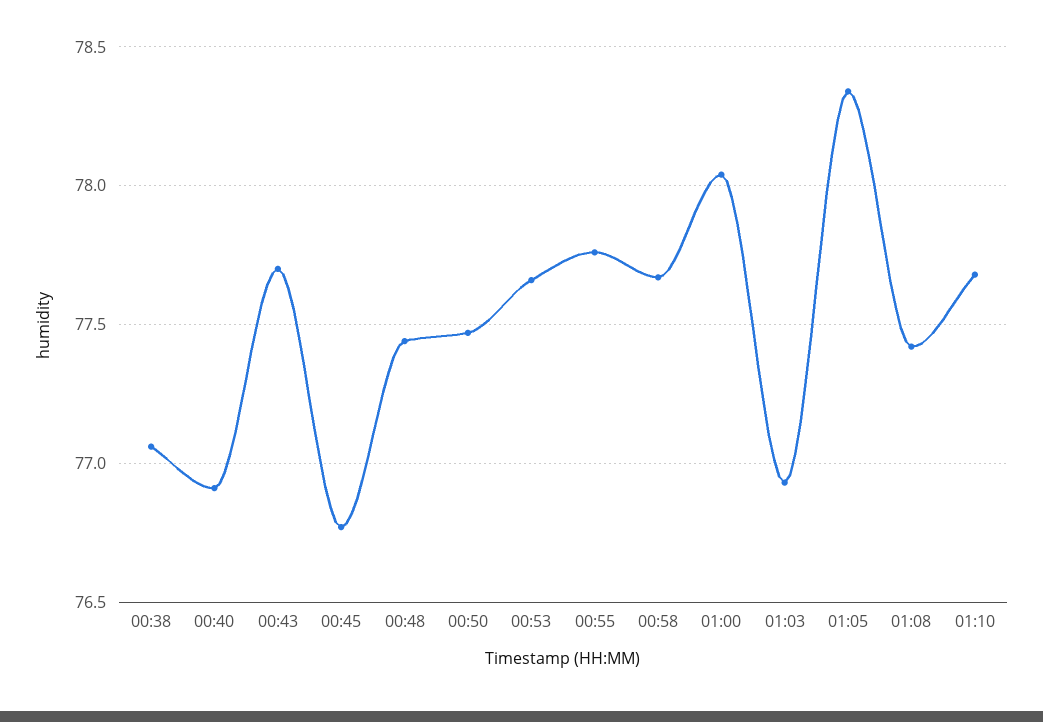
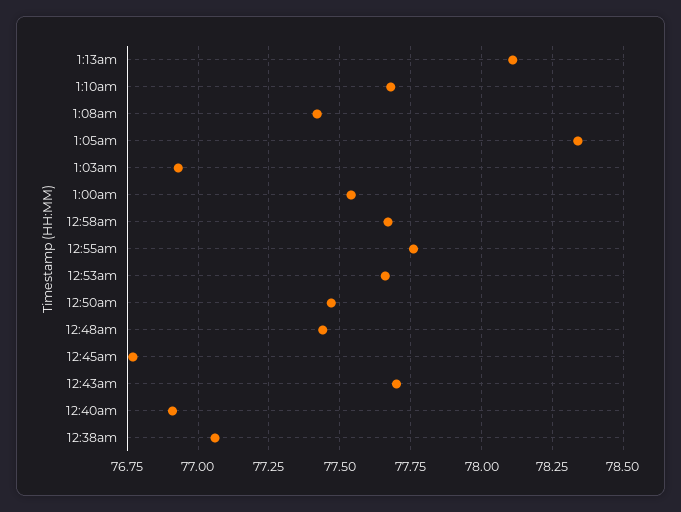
01:00: 78.05 -> 77.55
1:13am: none -> 78.1

